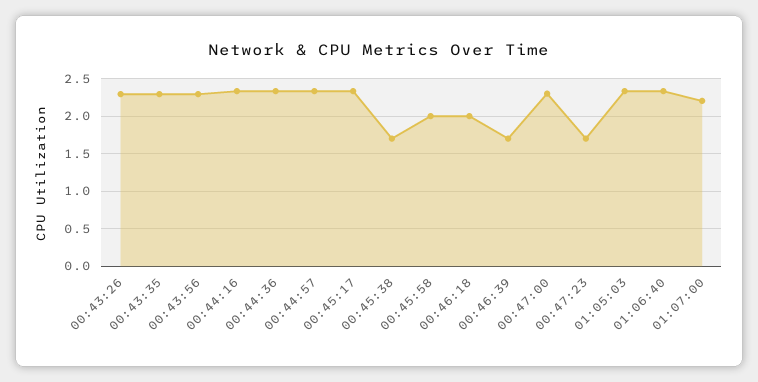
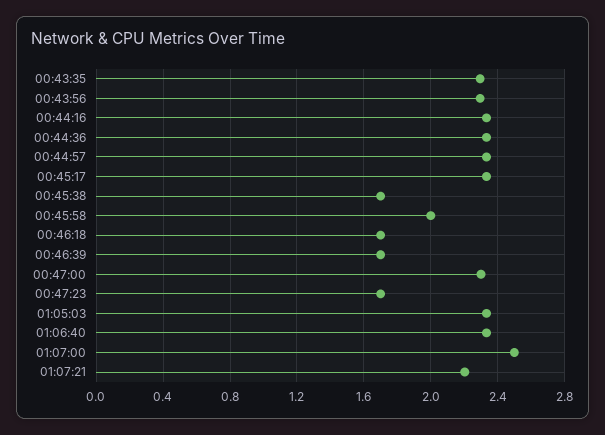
00:43:26: 2.3 -> none
00:46:18: 2 -> 1.7
01:07:00: 2.2 -> 2.5
01:07:21: none -> 2.2

